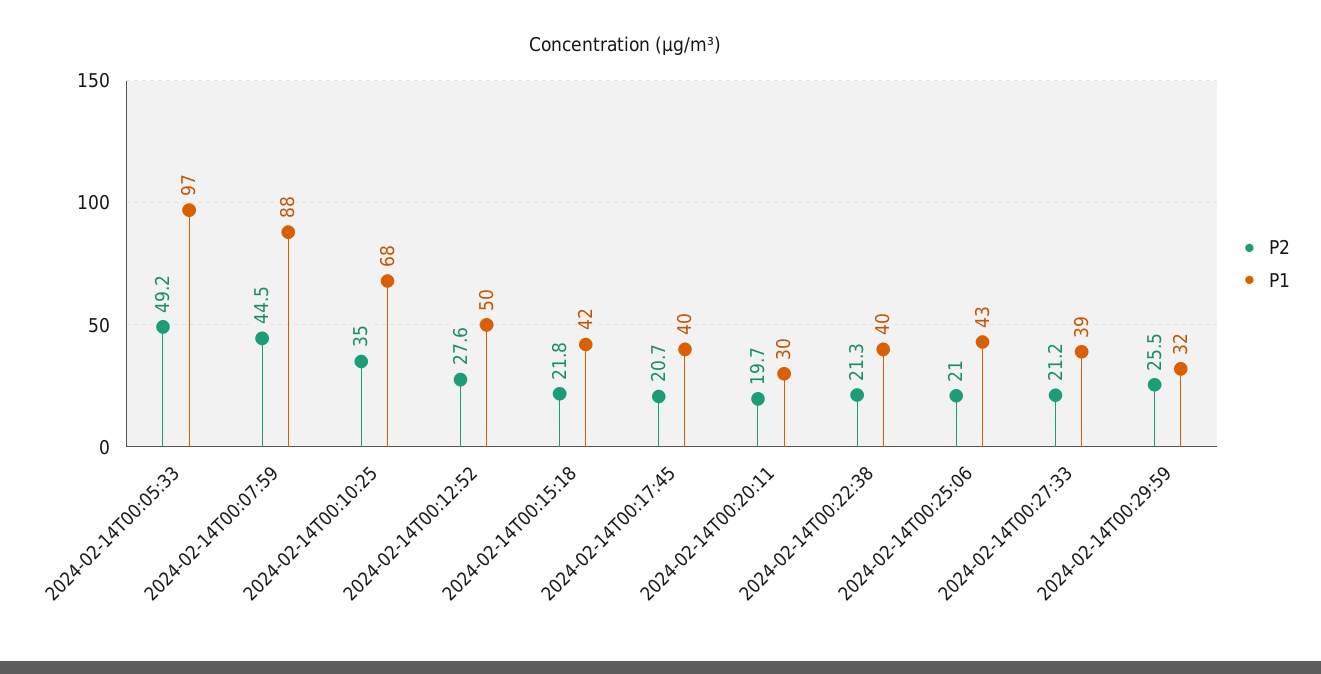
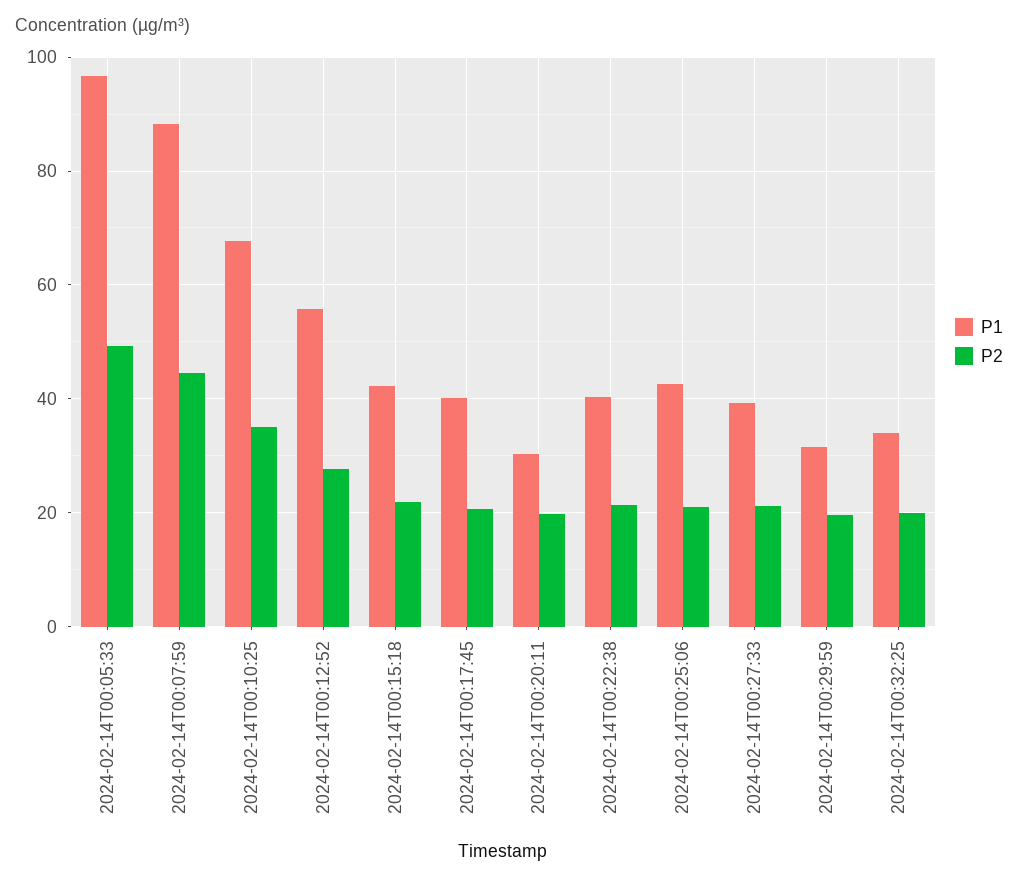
P1, 2024-02-14T00:12:52: 50 -> 56
P2, 2024-02-14T00:29:59: 25.5 -> 20
P1, 2024-02-14T00:32:25: none -> 34
P2, 2024-02-14T00:32:25: none -> 20

